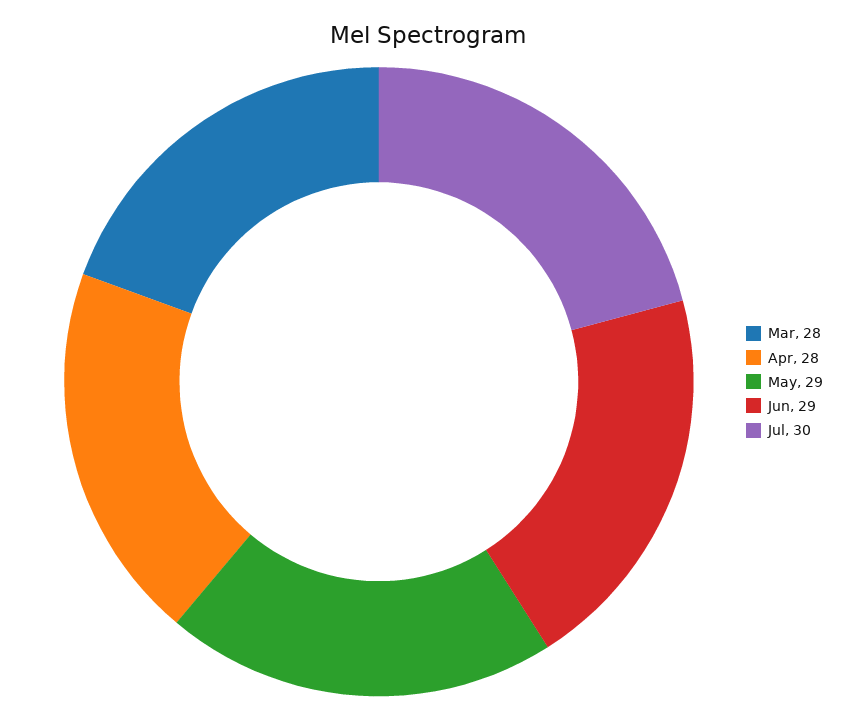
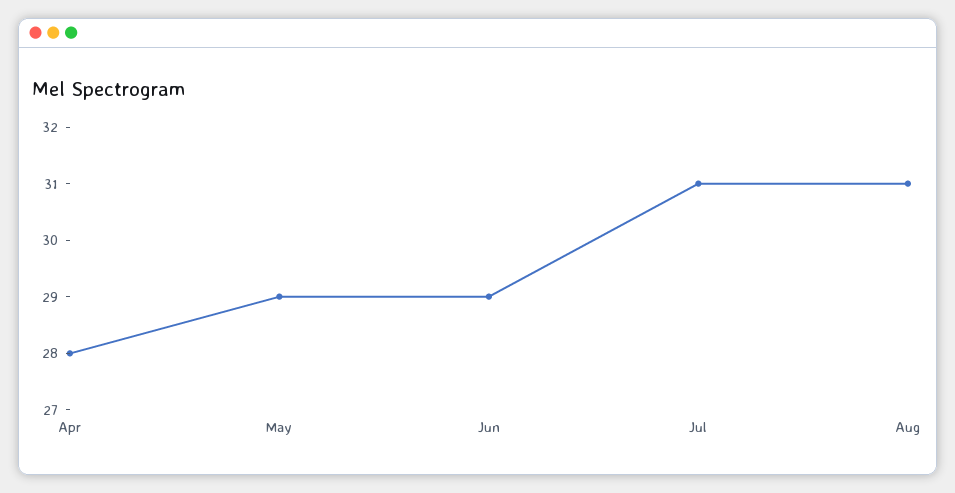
Mar: 28 -> none
Jul: 30 -> 31
Aug: none -> 31

